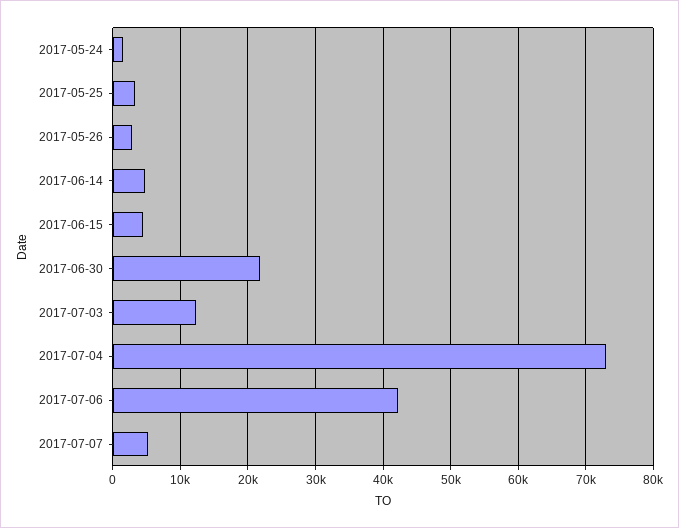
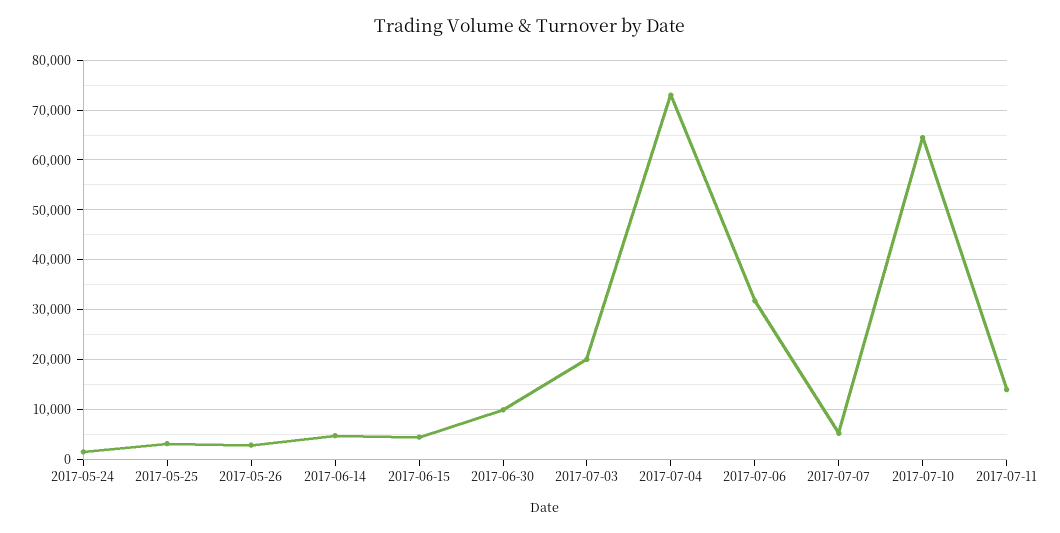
2017-06-30: 22000 -> 10000
2017-07-03: 12000 -> 20000
2017-07-06: 42000 -> 32000
2017-07-10: none -> 64000
2017-07-11: none -> 14000

